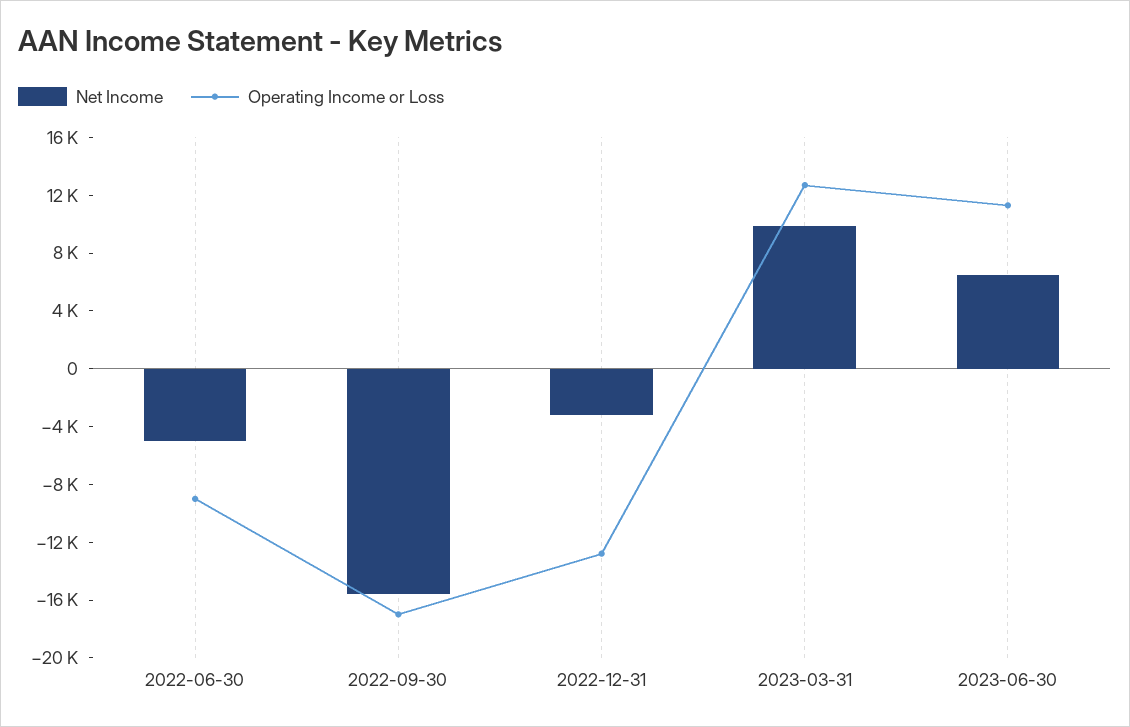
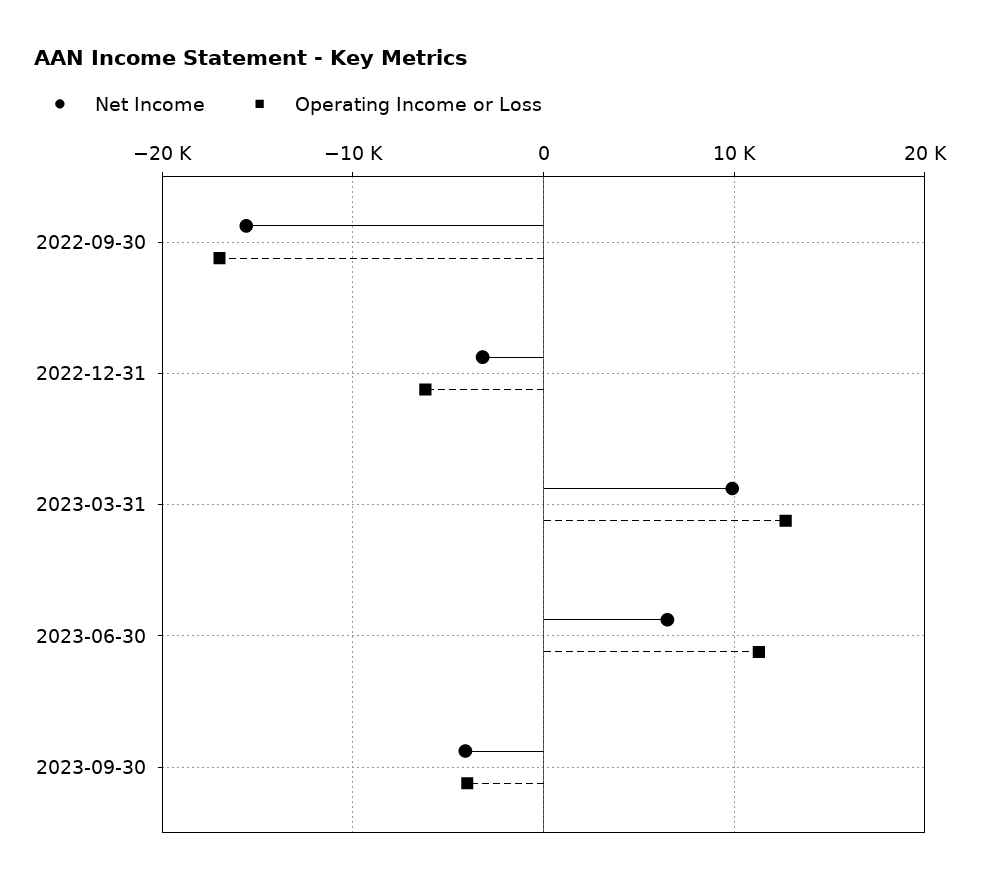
Net Income, 2022-06-30: -5000 -> none
Operating Income or Loss, 2022-06-30: -9000 -> none
Operating Income or Loss, 2022-12-31: -13000 -> -6000
Net Income, 2023-09-30: none -> -4000
Operating Income or Loss, 2023-09-30: none -> -4000

